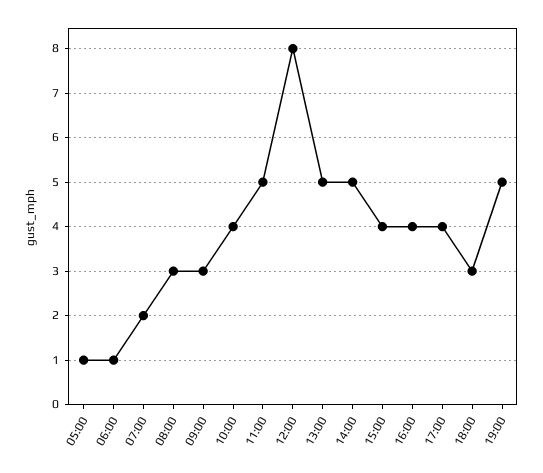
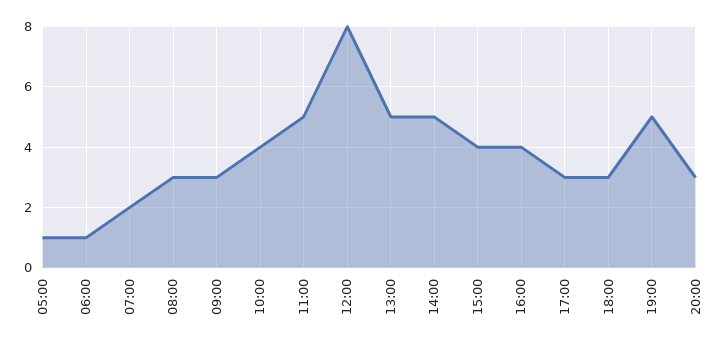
17:00: 4 -> 3
20:00: none -> 3

